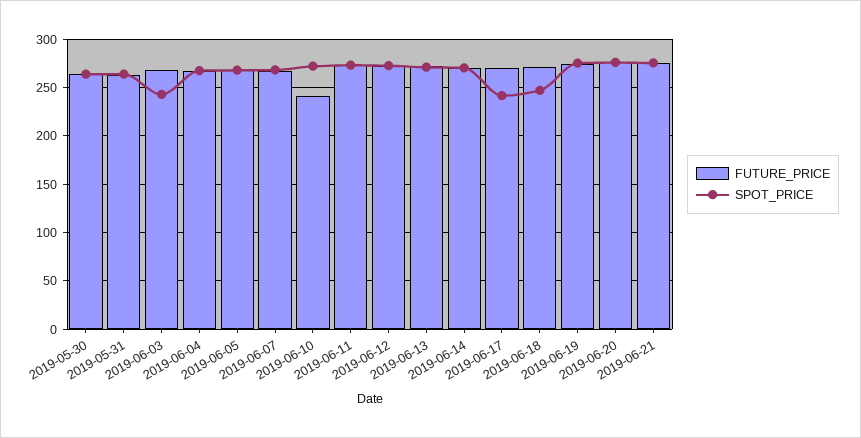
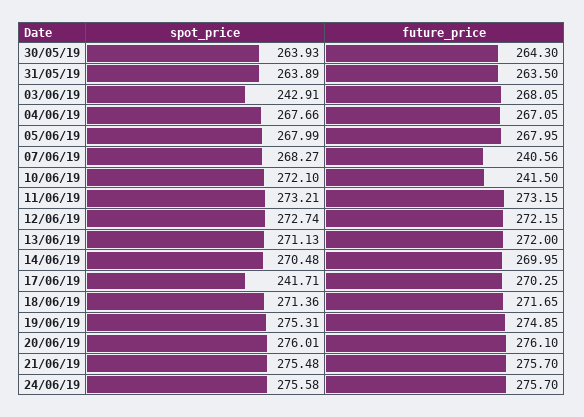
FUTURE_PRICE, 2019-06-07: 270 -> 240.56
SPOT_PRICE, 2019-06-18: 250 -> 271.36
SPOT_PRICE, 24/06/19: none -> 275.58
FUTURE_PRICE, 24/06/19: none -> 275.7

